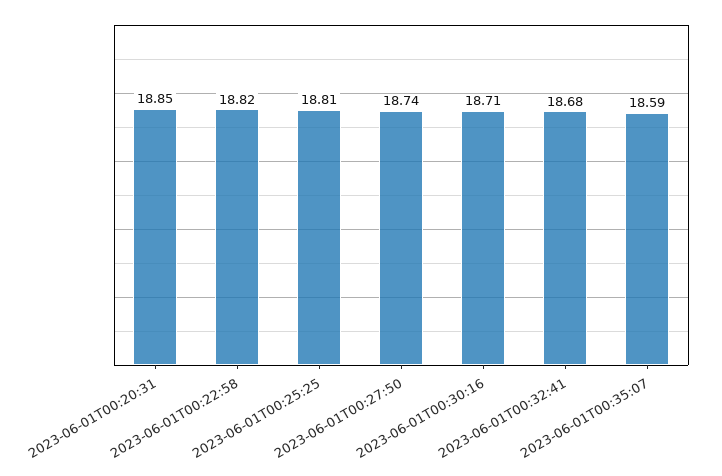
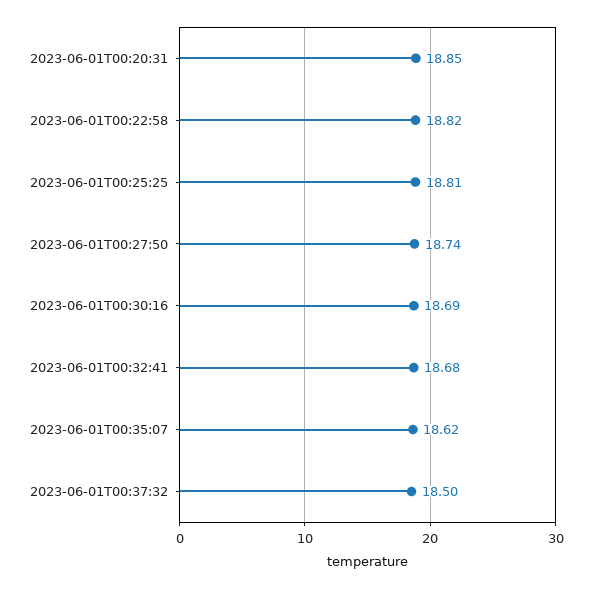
2023-06-01T00:30:16: 18.71 -> 18.69
2023-06-01T00:35:07: 18.59 -> 18.62
2023-06-01T00:37:32: none -> 18.5

